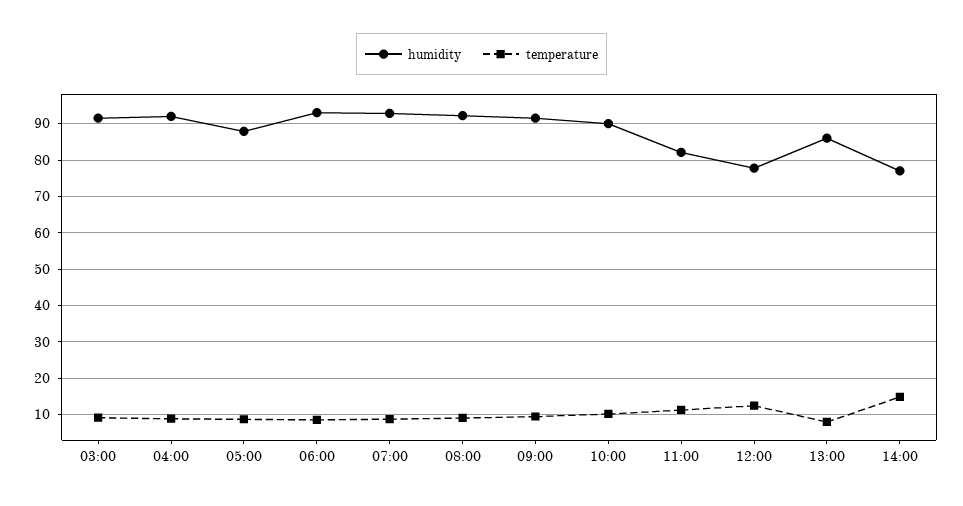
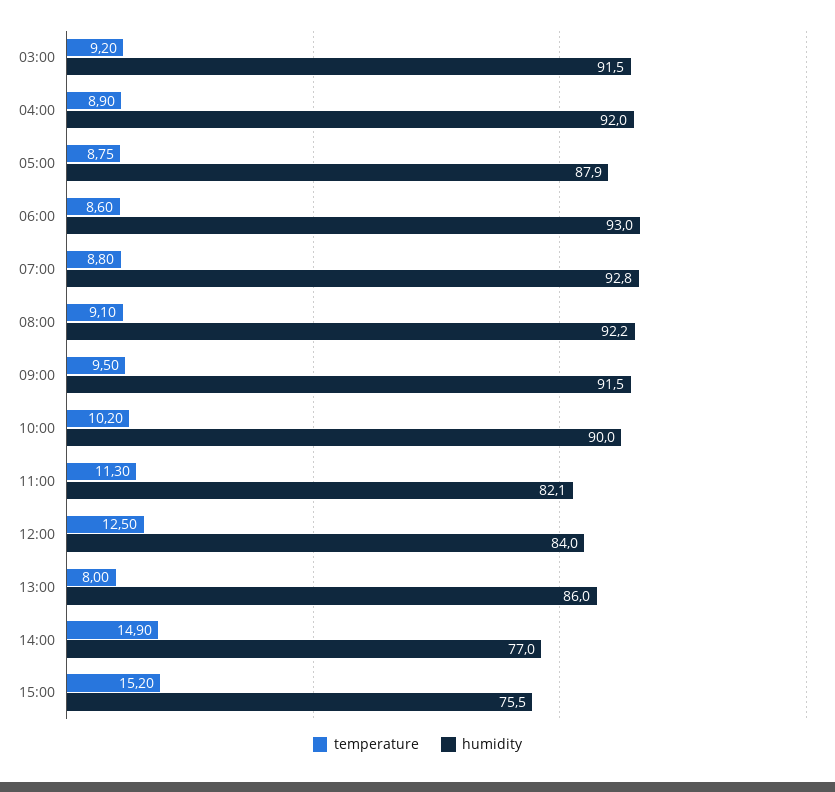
humidity, 12:00: 78 -> 84
temperature, 15:00: none -> 15.2
humidity, 15:00: none -> 75.5

